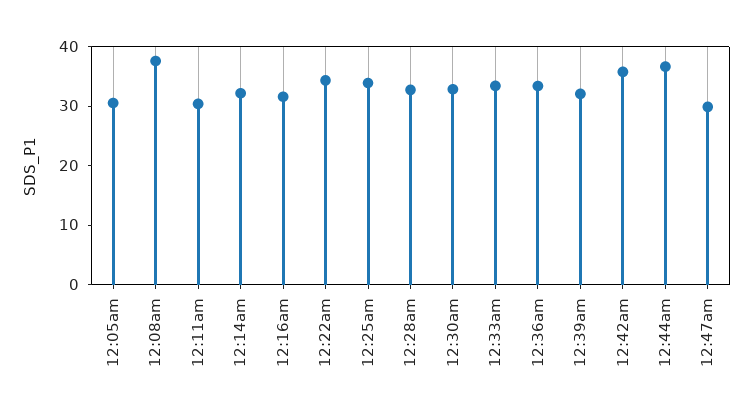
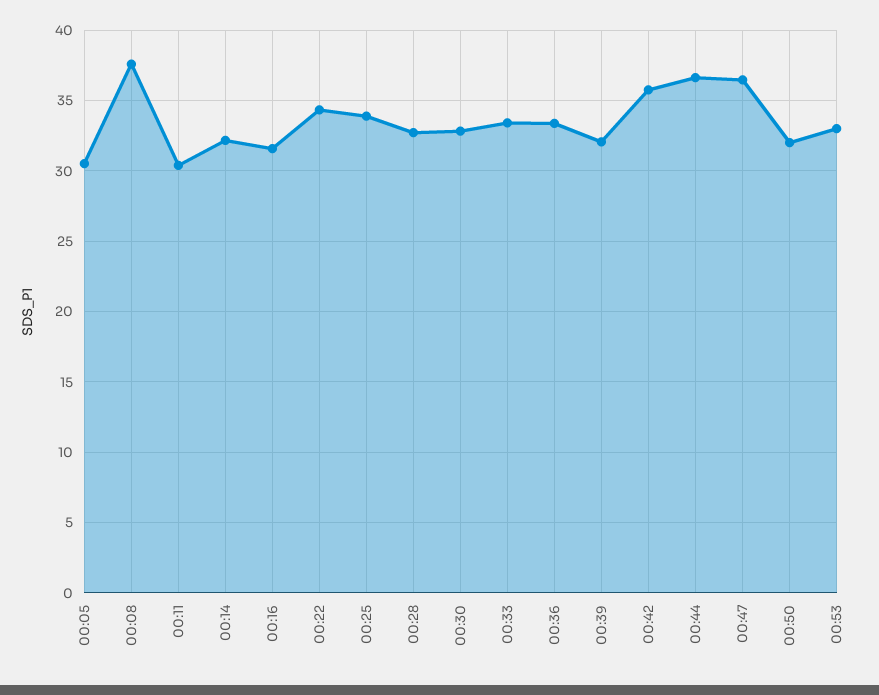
12:47am: 30 -> 36.5
00:50: none -> 32
00:53: none -> 33

